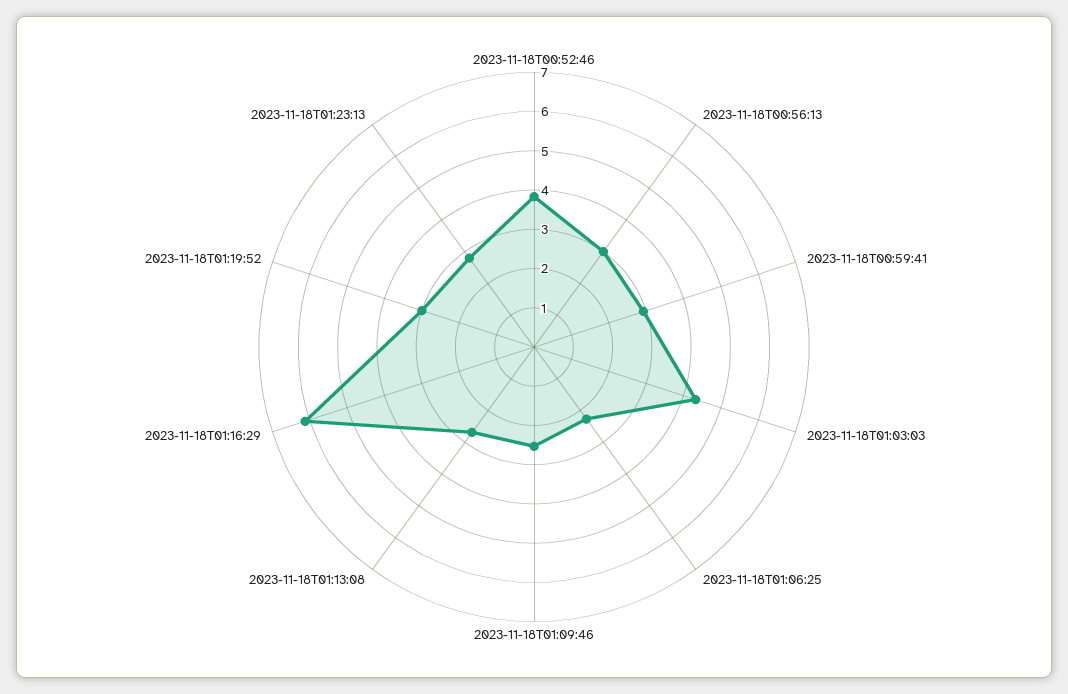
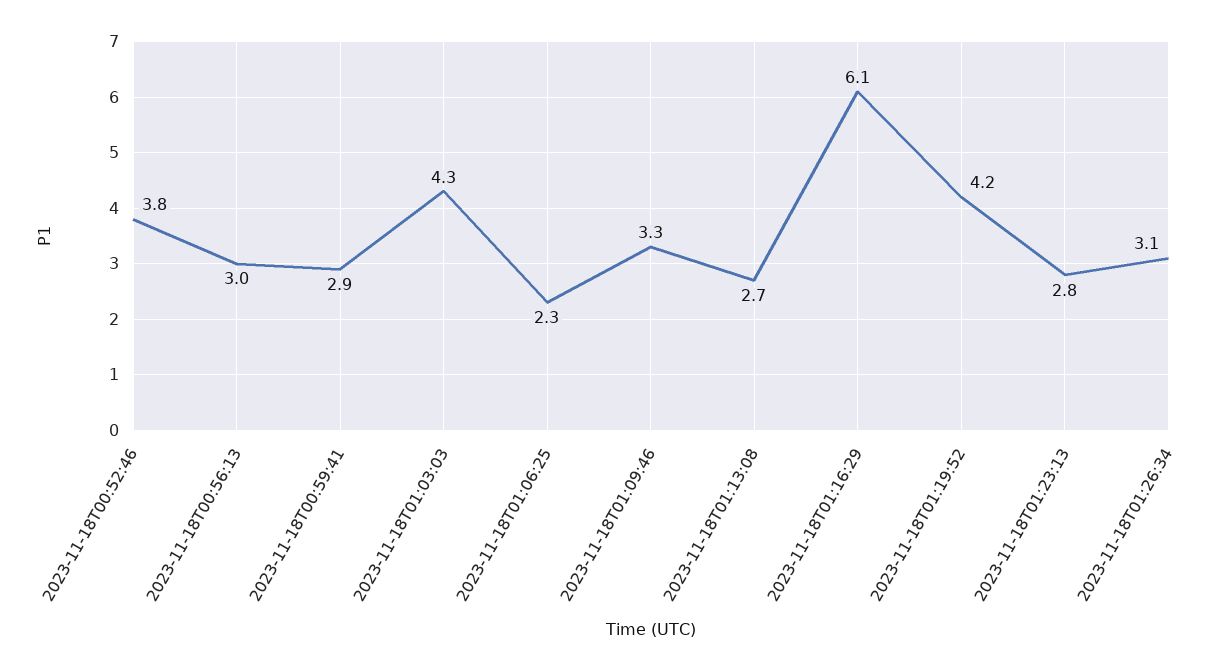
2023-11-18T01:09:46: 2.5 -> 3.3
2023-11-18T01:19:52: 3 -> 4.2
2023-11-18T01:26:34: none -> 3.1

